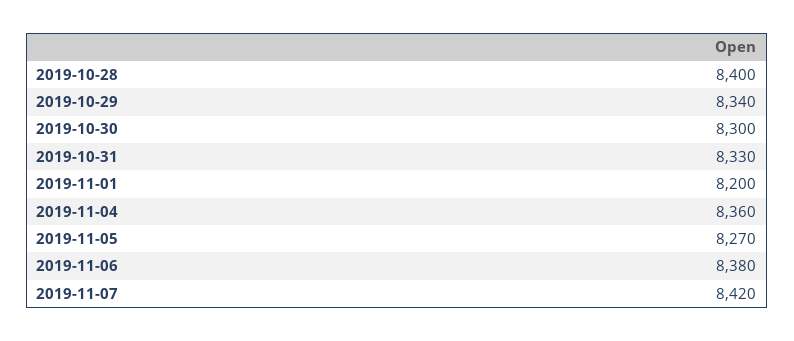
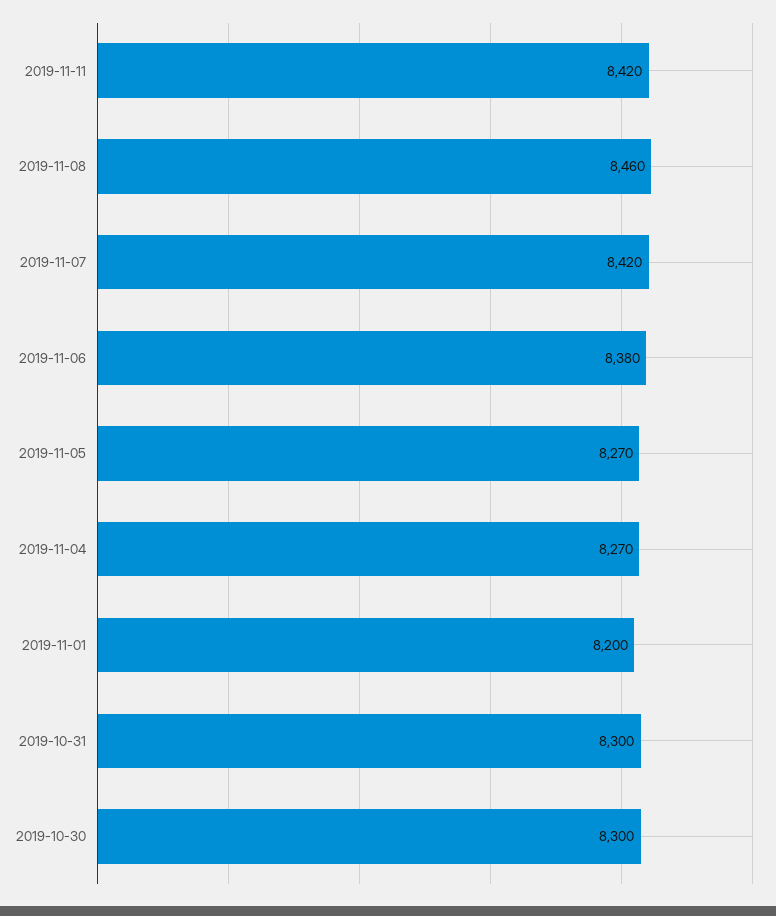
2019-10-28: 8400 -> none
2019-10-29: 8340 -> none
2019-10-31: 8330 -> 8300
2019-11-04: 8360 -> 8270
2019-11-11: none -> 8420
2019-11-08: none -> 8460

